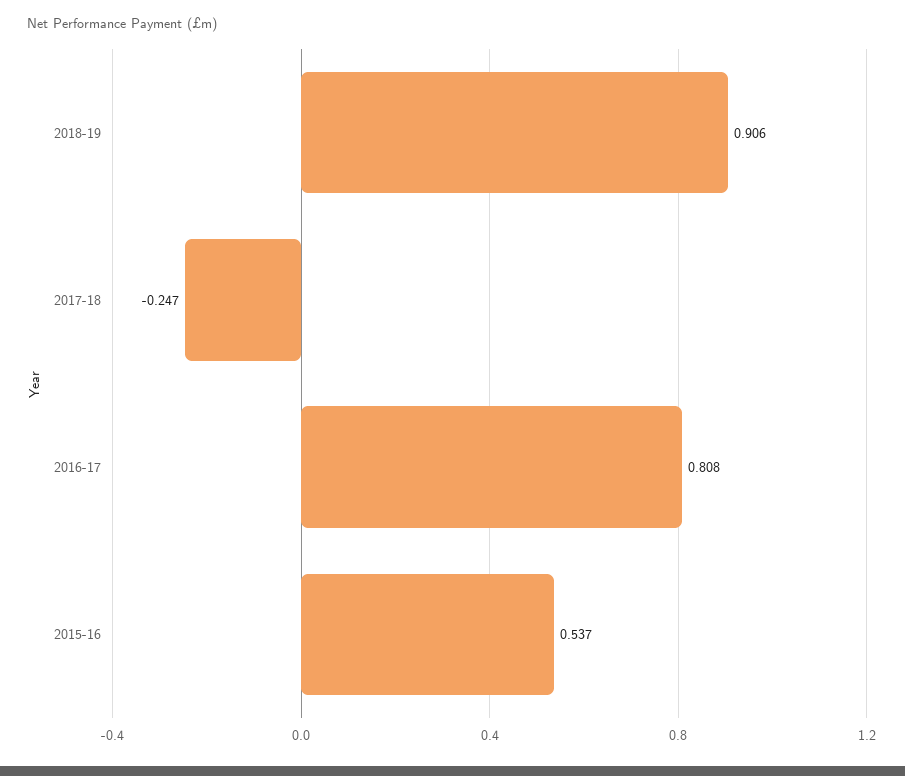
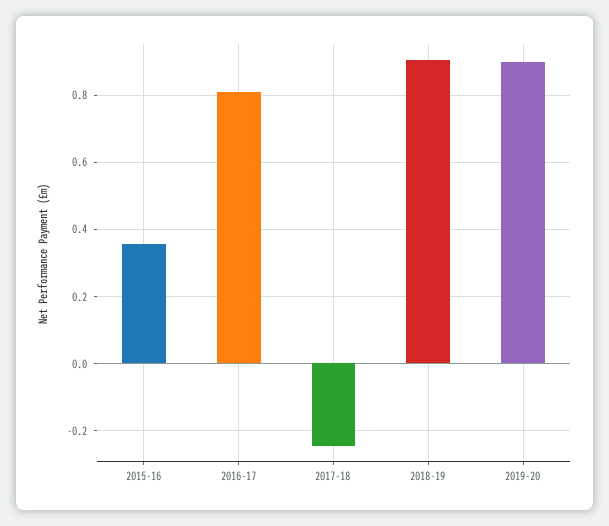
2015-16: 0.537 -> 0.36
2019-20: none -> 0.9

